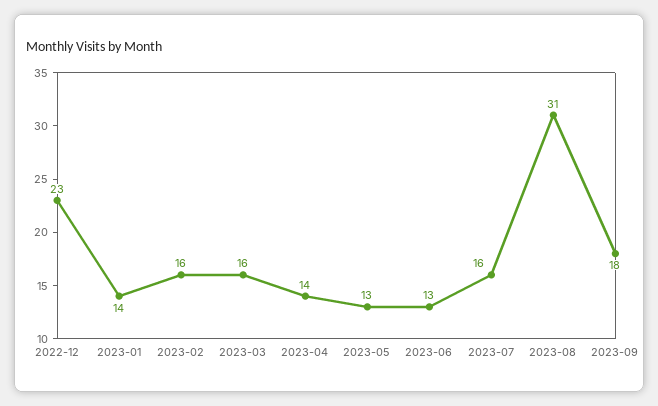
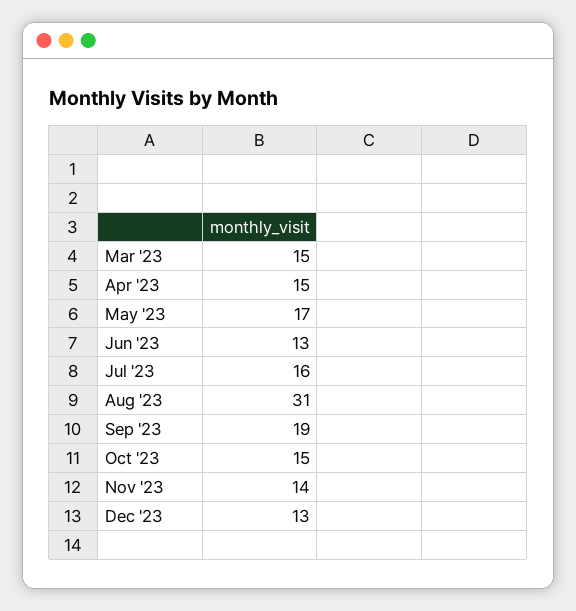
2022-12: 23 -> none
2023-01: 14 -> none
2023-02: 16 -> none
2023-03: 16 -> 15
2023-04: 14 -> 15
2023-05: 13 -> 17
2023-09: 18 -> 19
Oct '23: none -> 15
Nov '23: none -> 14
Dec '23: none -> 13

